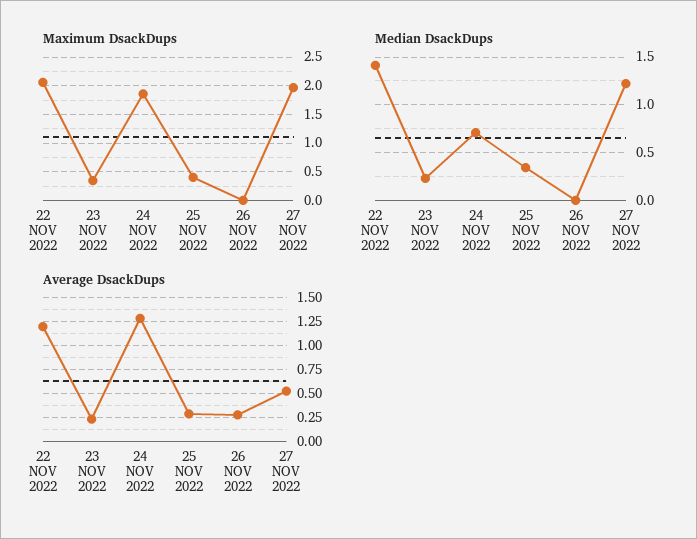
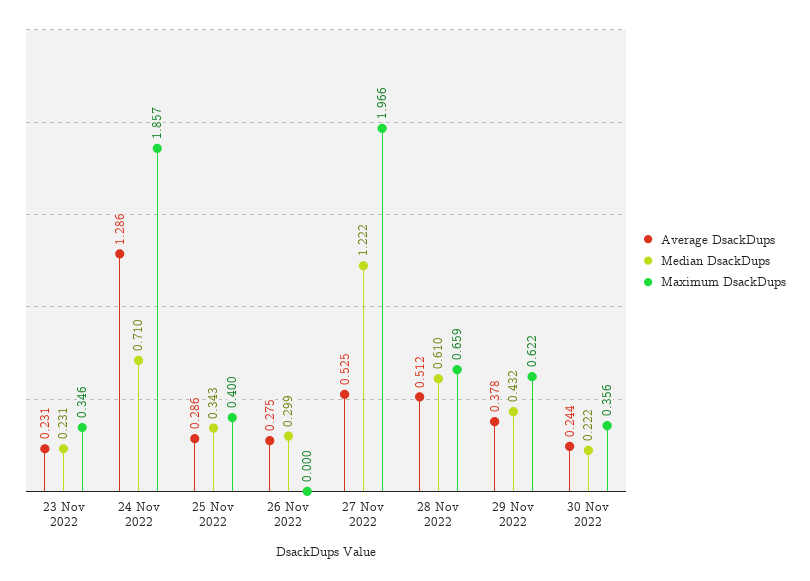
Maximum DsackDups, 22 NOV 2022: 2 -> none
Median DsackDups, 22 NOV 2022: 1.4 -> none
Median DsackDups, 26 NOV 2022: 0 -> 0.299
Average DsackDups, 22 NOV 2022: 1.25 -> none
Average DsackDups, 28 Nov 2022: none -> 0.512
Median DsackDups, 28 Nov 2022: none -> 0.61
Maximum DsackDups, 28 Nov 2022: none -> 0.659
Average DsackDups, 29 Nov 2022: none -> 0.378
Median DsackDups, 29 Nov 2022: none -> 0.432
Maximum DsackDups, 29 Nov 2022: none -> 0.622
Average DsackDups, 30 Nov 2022: none -> 0.244
Median DsackDups, 30 Nov 2022: none -> 0.222
Maximum DsackDups, 30 Nov 2022: none -> 0.356

